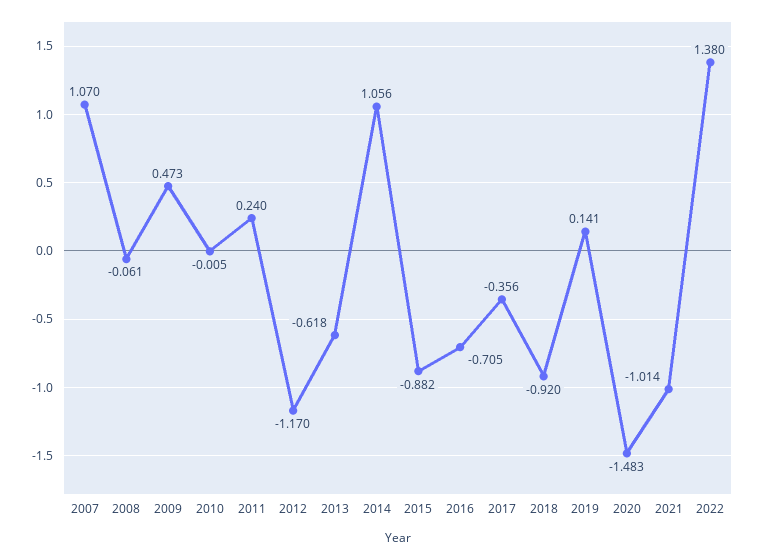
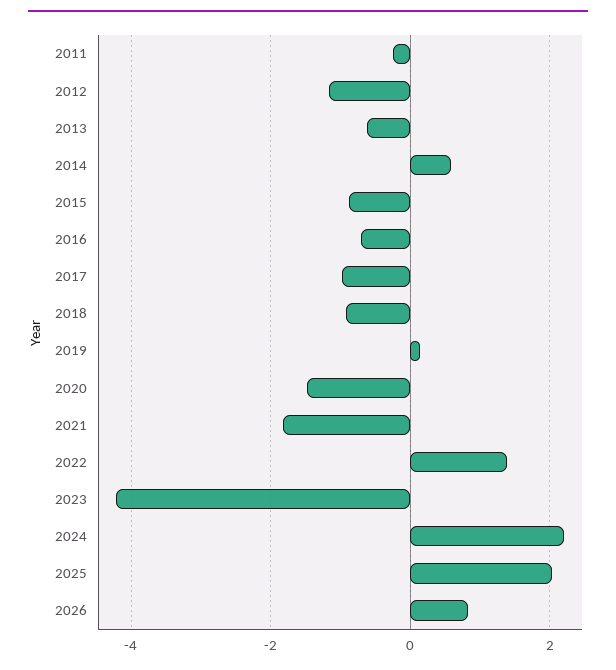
2007: 1.07 -> none
2008: -0.061 -> none
2009: 0.473 -> none
2010: -0.005 -> none
2011: 0.24 -> -0.2
2014: 1.056 -> 0.6
2017: -0.356 -> -1
2021: -1.014 -> -1.8
2023: none -> -4.2
2024: none -> 2.2
2025: none -> 2
2026: none -> 0.8

